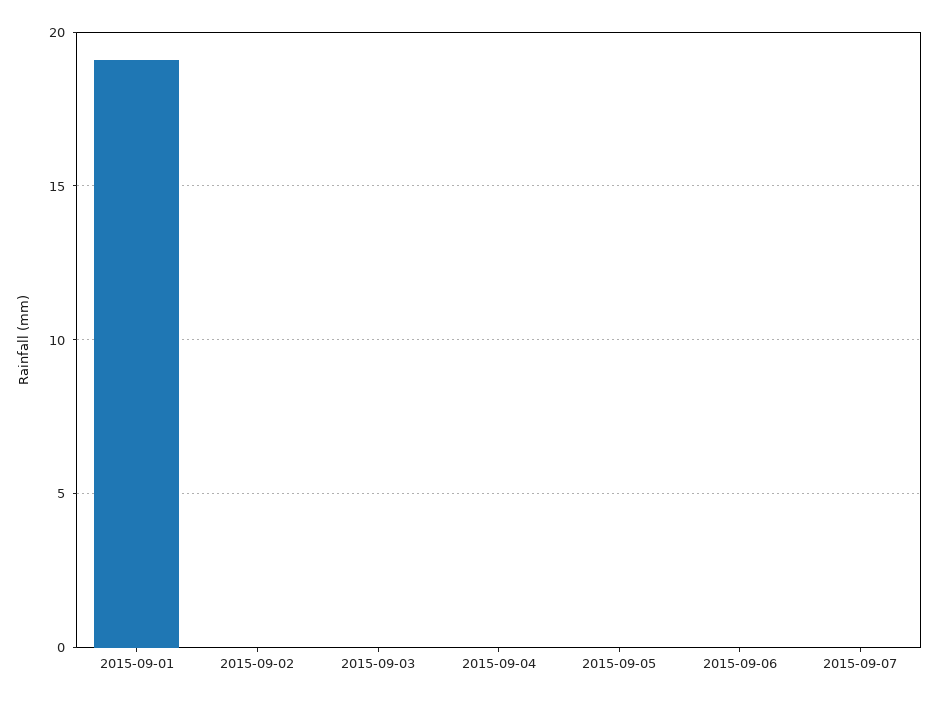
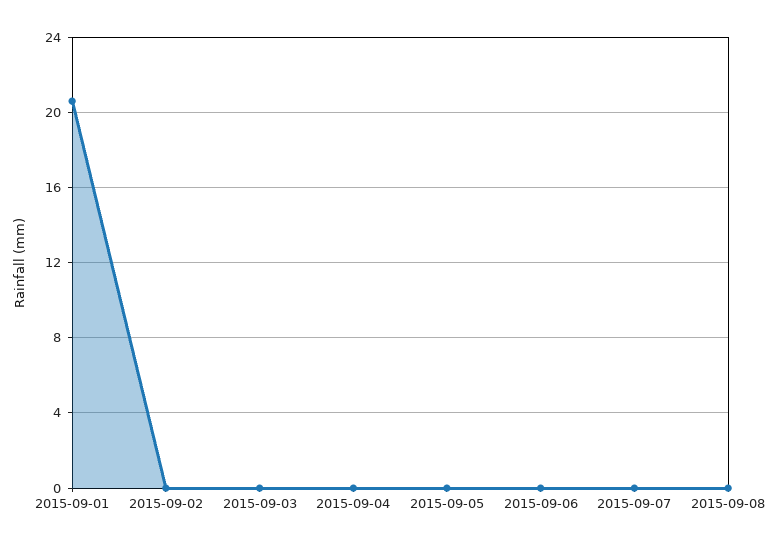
2015-09-01: 19 -> 20.5
2015-09-08: none -> 0

